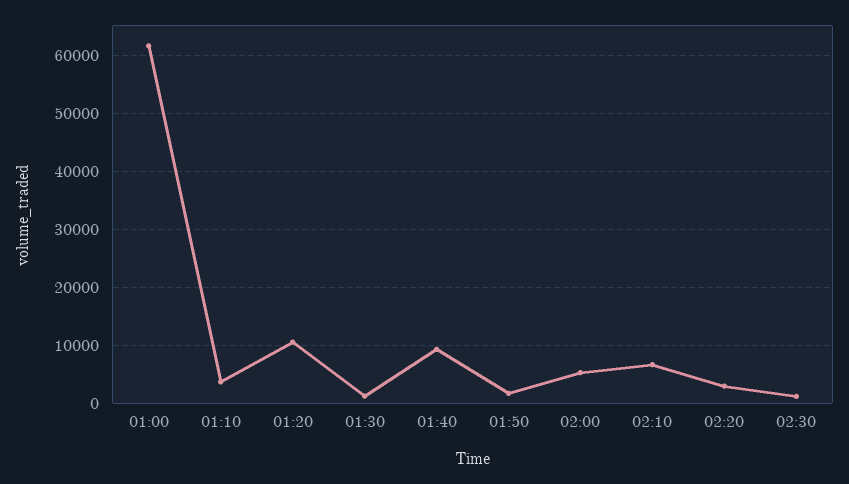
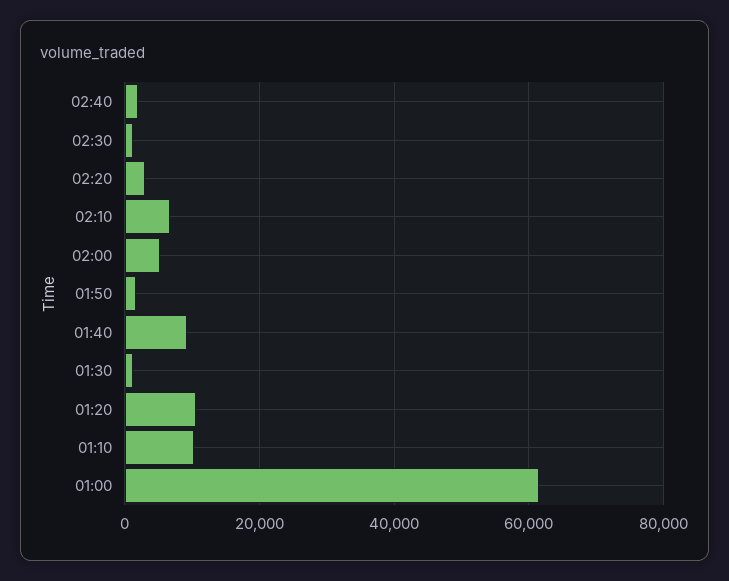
01:10: 4000 -> 10000
02:40: none -> 2000

